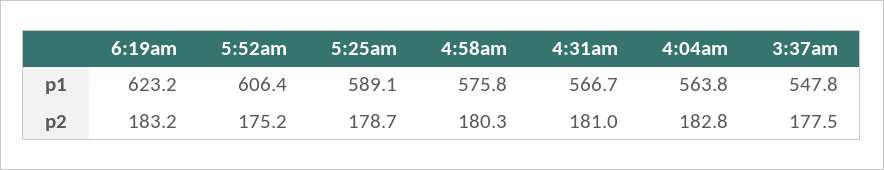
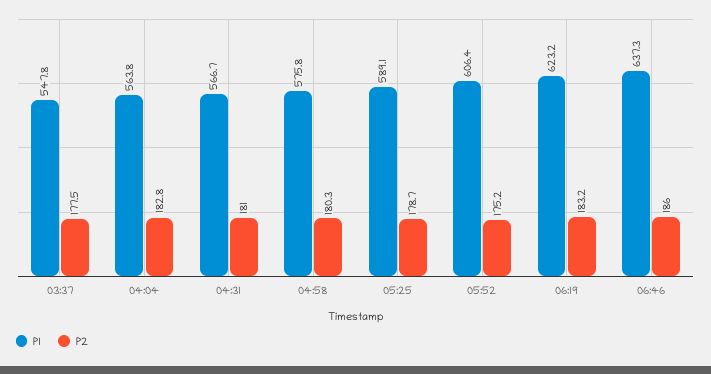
p1, 06:46: none -> 637.3
p2, 06:46: none -> 186

